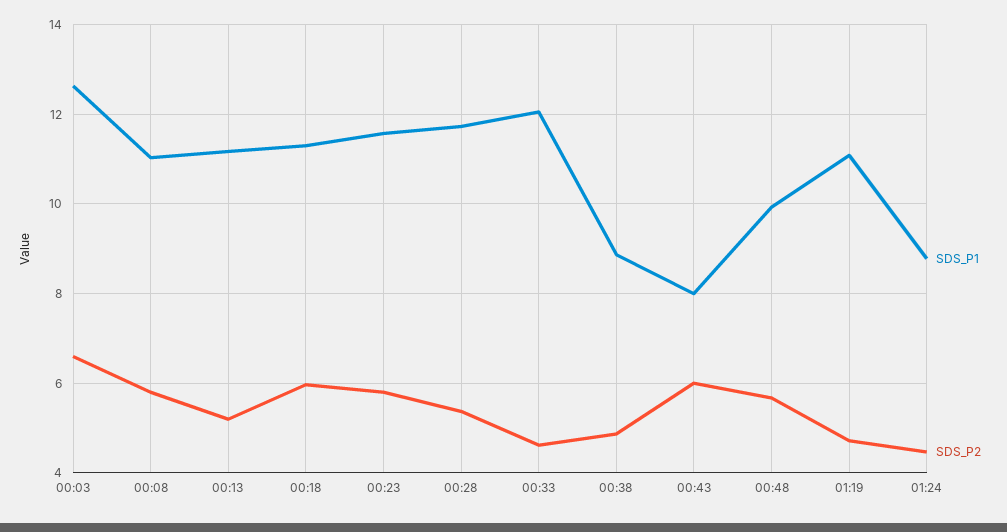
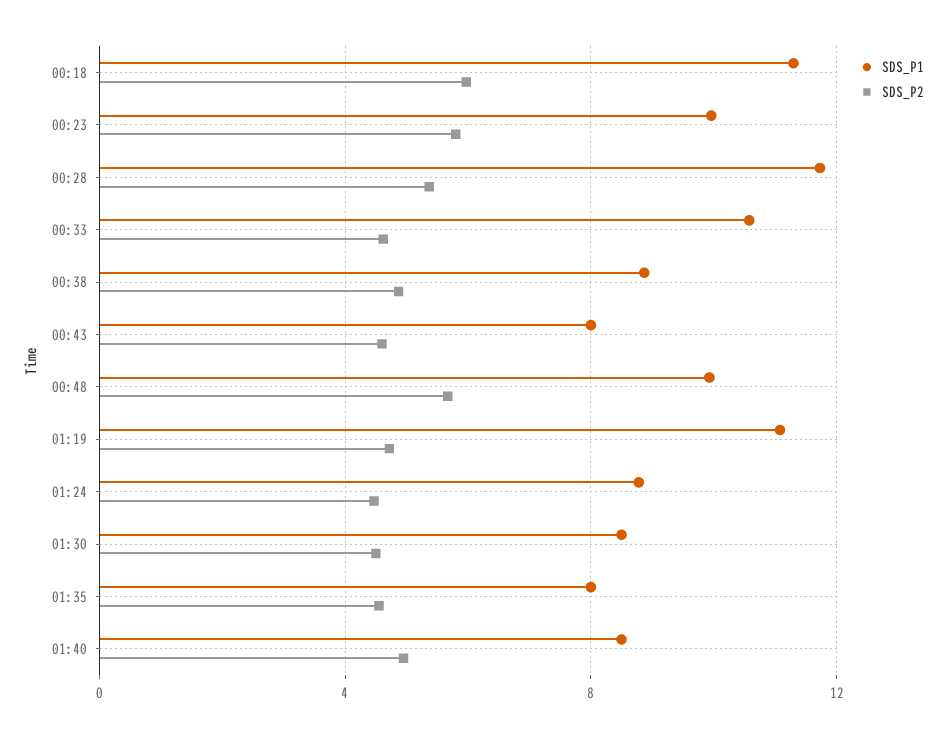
SDS_P1, 00:03: 12.6 -> none
SDS_P2, 00:03: 6.6 -> none
SDS_P1, 00:08: 11 -> none
SDS_P2, 00:08: 5.8 -> none
SDS_P1, 00:13: 11.2 -> none
SDS_P2, 00:13: 5.2 -> none
SDS_P1, 00:23: 11.6 -> 10
SDS_P1, 00:33: 12 -> 10.5
SDS_P2, 00:43: 6 -> 4.5
SDS_P1, 01:30: none -> 8.5
SDS_P2, 01:30: none -> 4.5
SDS_P1, 01:35: none -> 8
SDS_P2, 01:35: none -> 4.5
SDS_P1, 01:40: none -> 8.5
SDS_P2, 01:40: none -> 5

